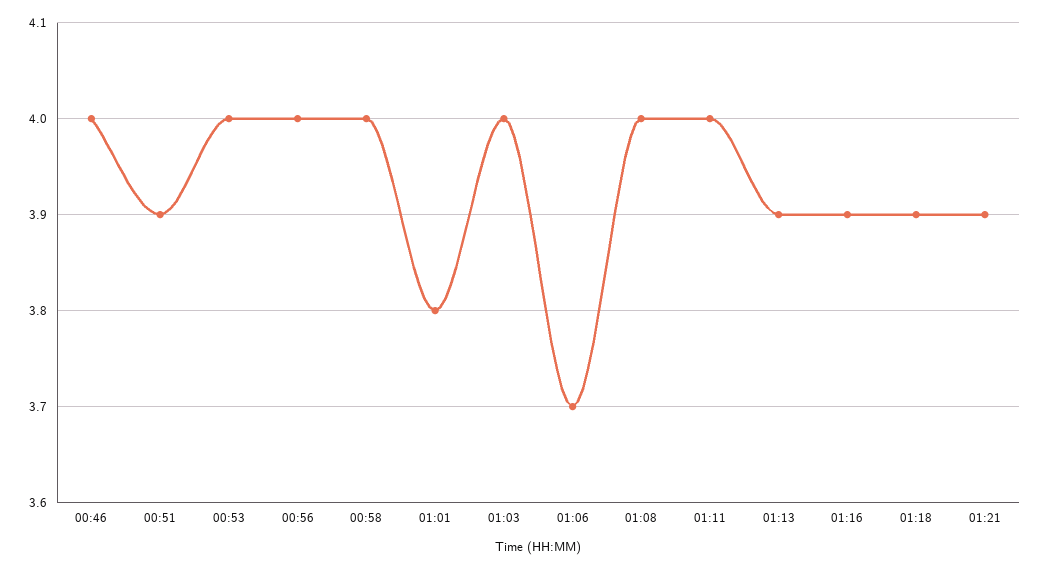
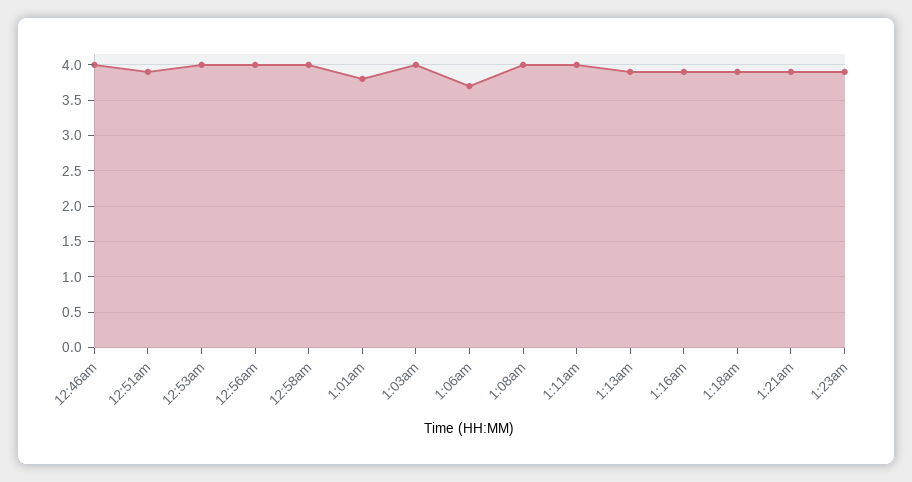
1:23am: none -> 3.9

